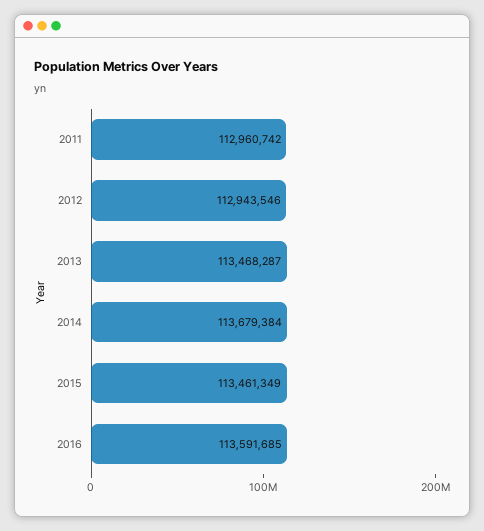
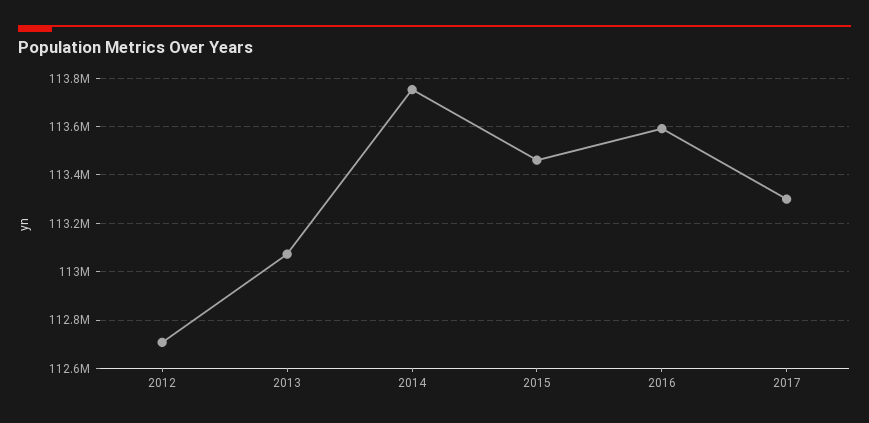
2011: 112960742 -> none
2012: 112943546 -> 112700000
2013: 113468287 -> 113075000
2014: 113679384 -> 113750000
2017: none -> 113300000

